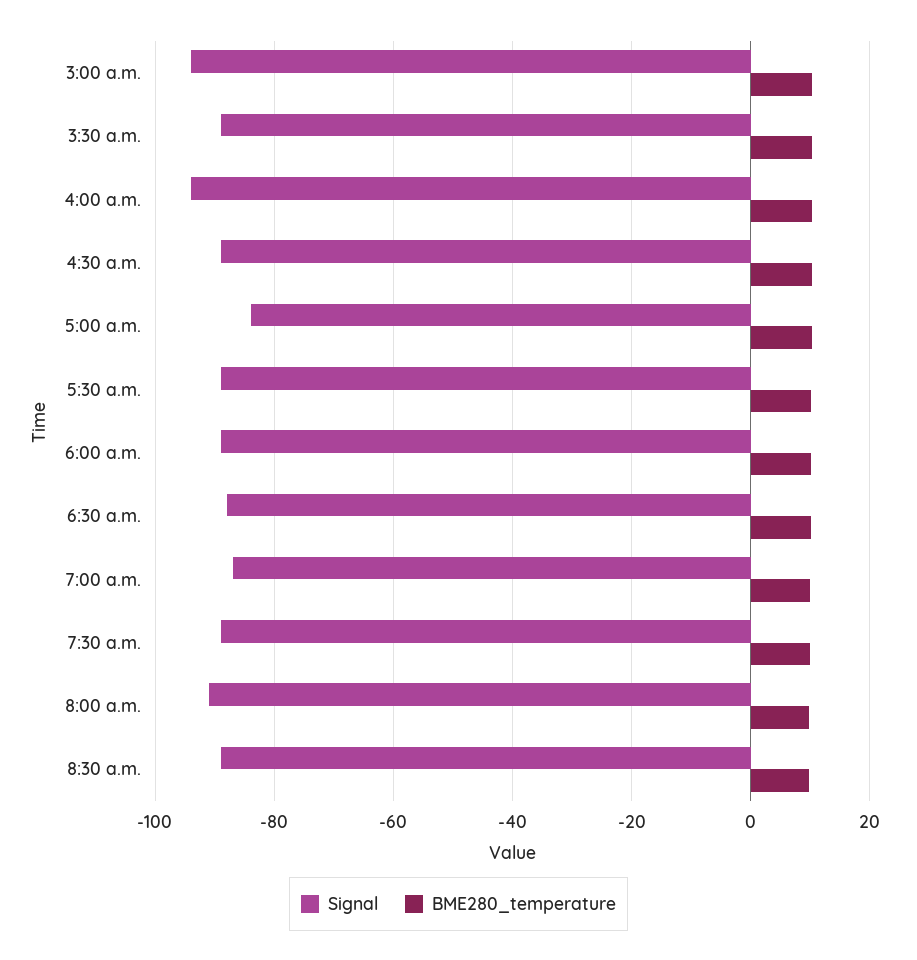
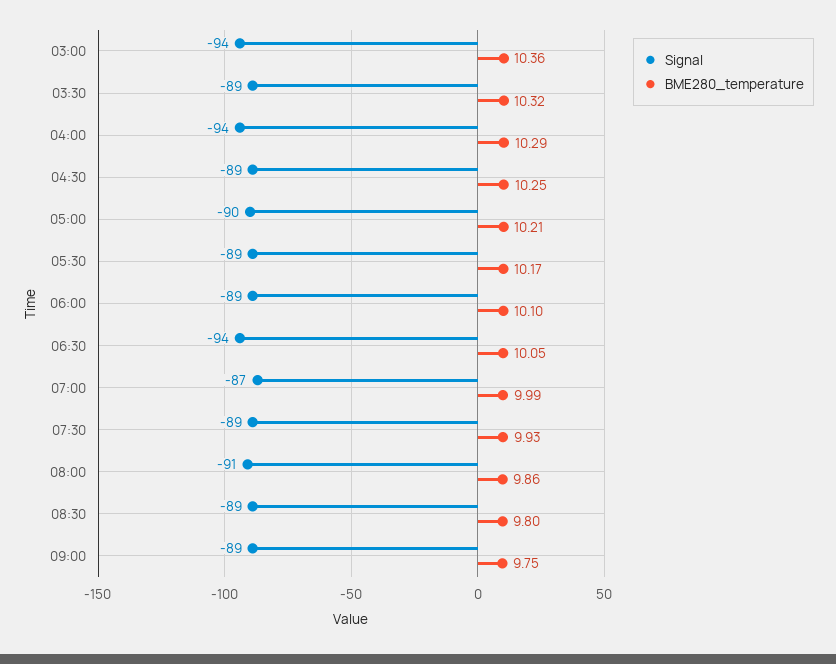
Signal, 5:00 a.m.: -84 -> -90
Signal, 6:30 a.m.: -88 -> -94
Signal, 09:00: none -> -89
BME280_temperature, 09:00: none -> 9.75

